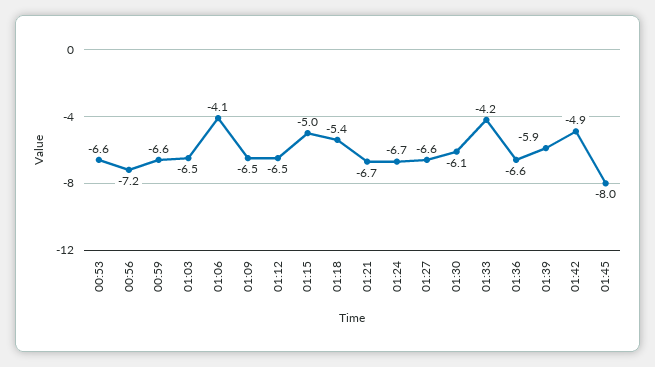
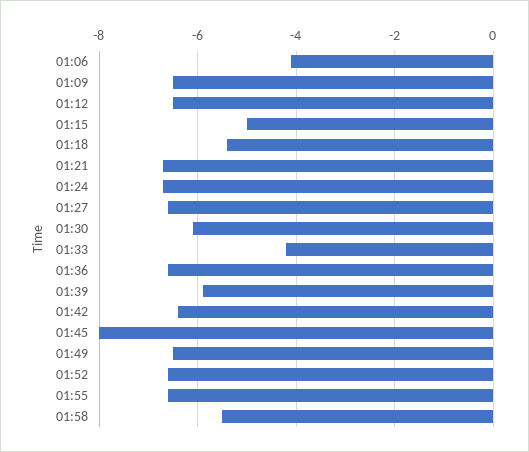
00:53: -6.6 -> none
00:56: -7.2 -> none
00:59: -6.6 -> none
01:03: -6.5 -> none
01:42: -4.9 -> -6.5
01:49: none -> -6.5
01:52: none -> -6.5
01:55: none -> -6.5
01:58: none -> -5.5

